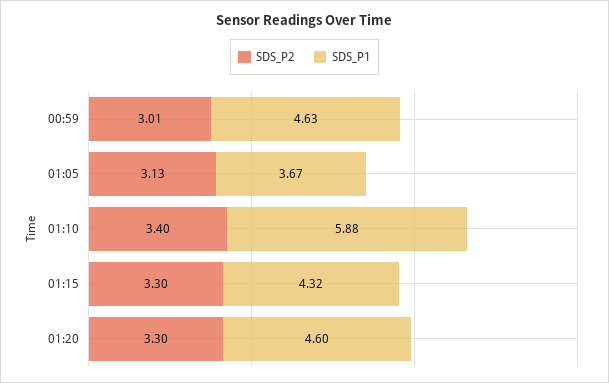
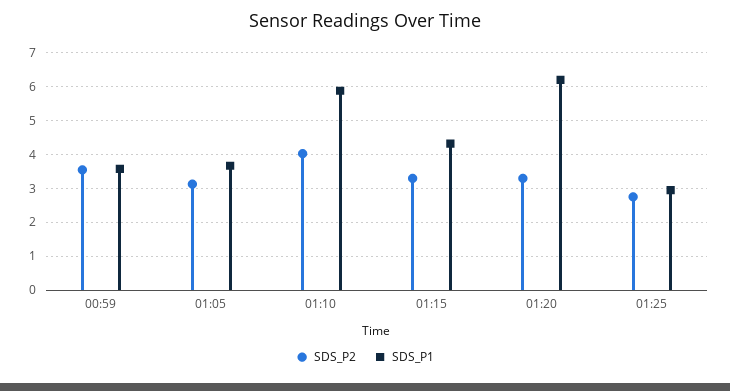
SDS_P2, 00:59: 3.01 -> 3.6
SDS_P1, 00:59: 4.63 -> 3.6
SDS_P2, 01:10: 3.4 -> 4
SDS_P1, 01:20: 4.6 -> 6.2
SDS_P2, 01:25: none -> 2.8
SDS_P1, 01:25: none -> 3

